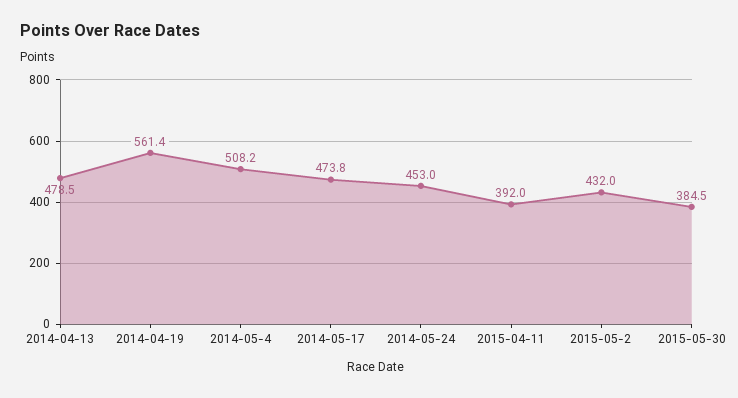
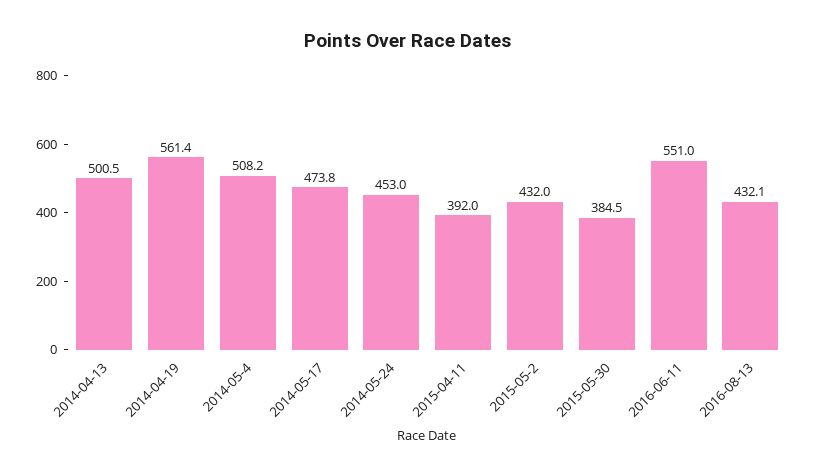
2014-04-13: 478.5 -> 500.5
2016-06-11: none -> 551
2016-08-13: none -> 432.1

